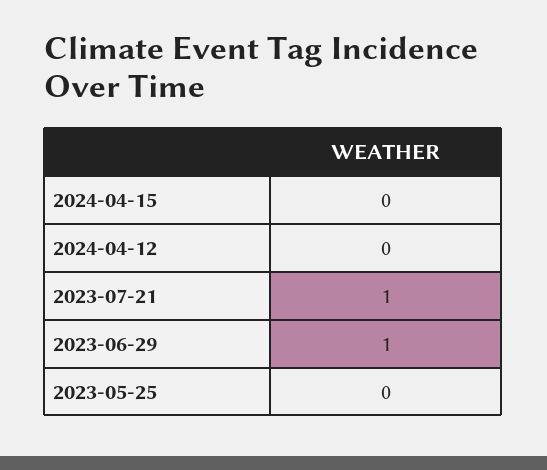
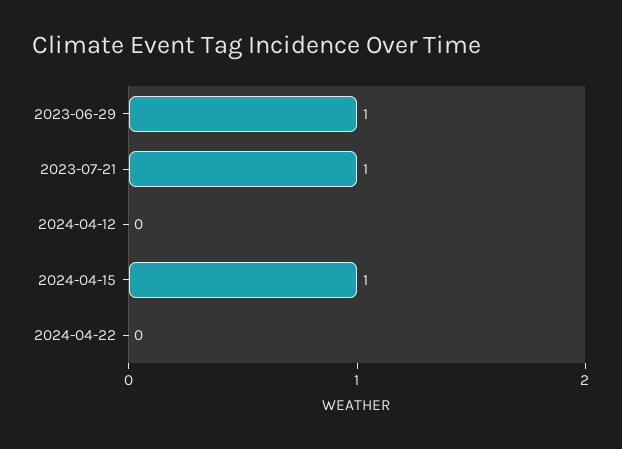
2024-04-15: 0 -> 1
2023-05-25: 0 -> none
2024-04-22: none -> 0

